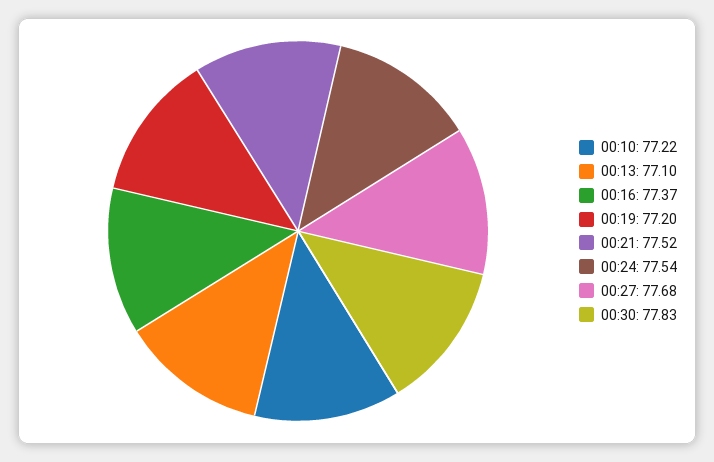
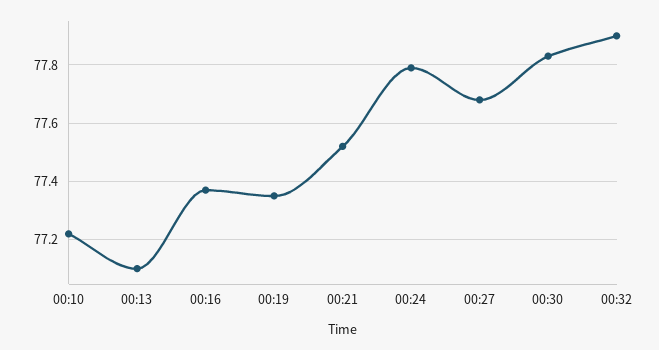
00:19: 77.2 -> 77.35
00:24: 77.54 -> 77.8
00:32: none -> 77.9

